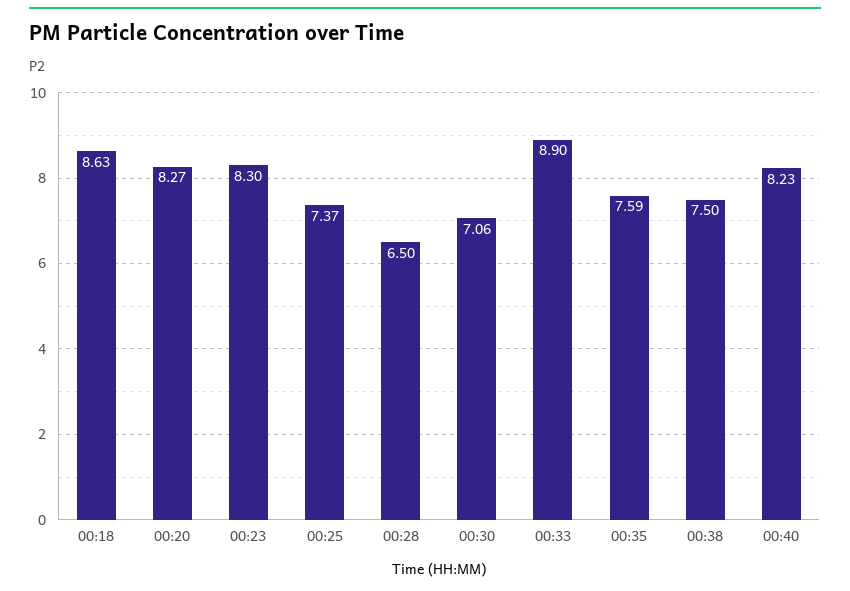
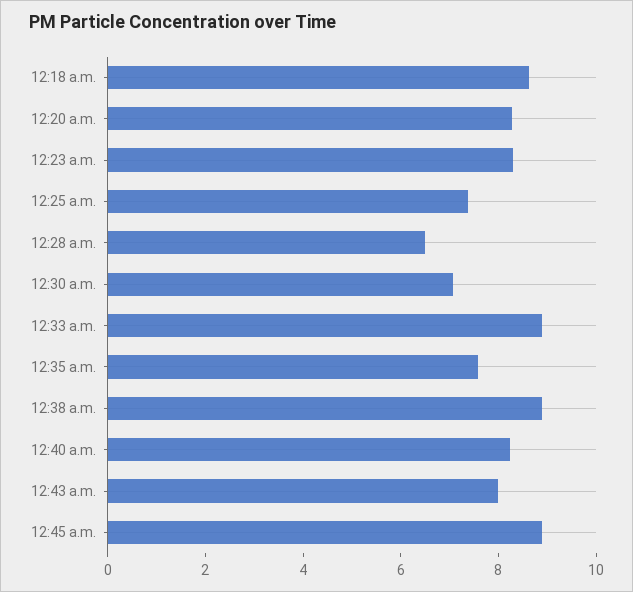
00:38: 7.5 -> 9
12:43 a.m.: none -> 8
12:45 a.m.: none -> 9

